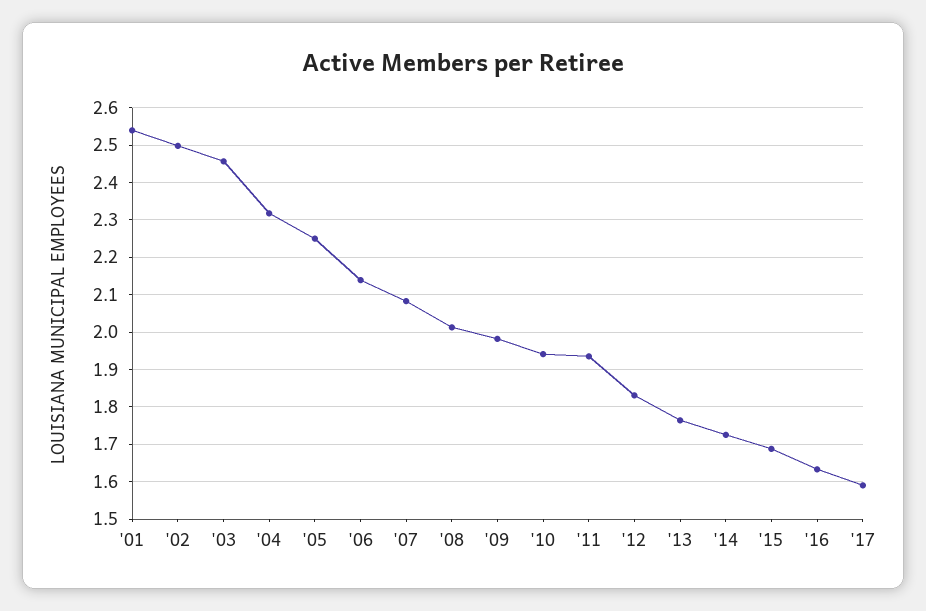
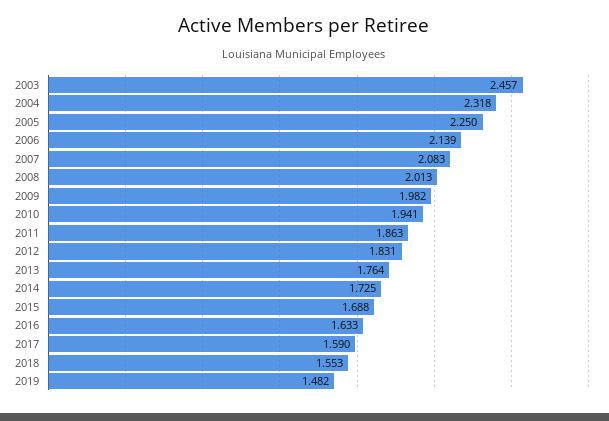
'01: 2.54 -> none
'02: 2.5 -> none
'11: 1.94 -> 1.863
2018: none -> 1.553
2019: none -> 1.482

